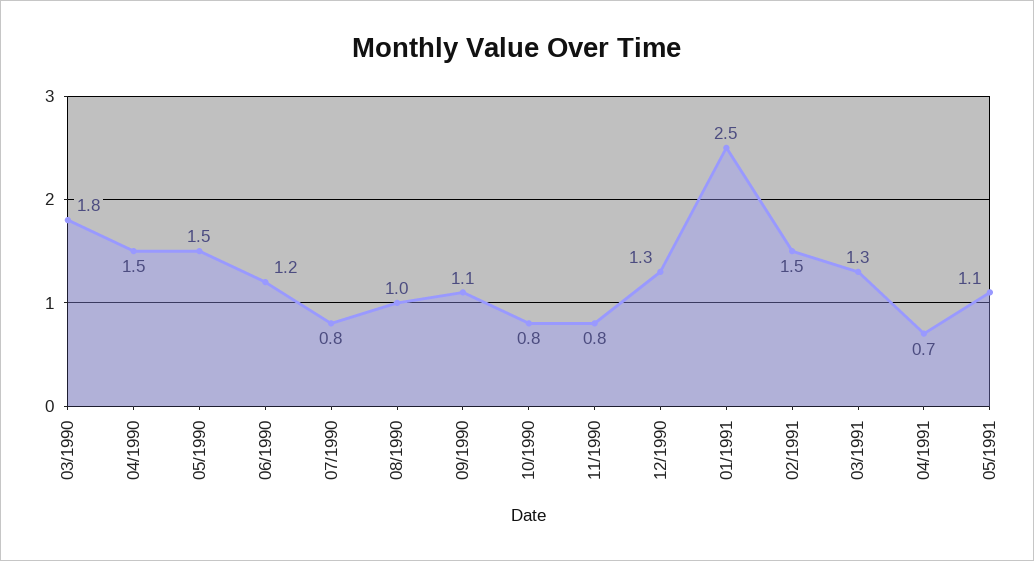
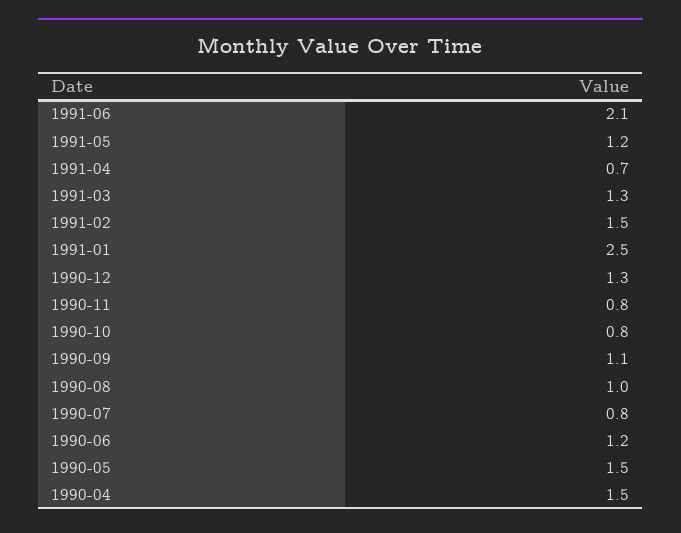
03/1990: 1.8 -> none
05/1991: 1.1 -> 1.2
1991-06: none -> 2.1

